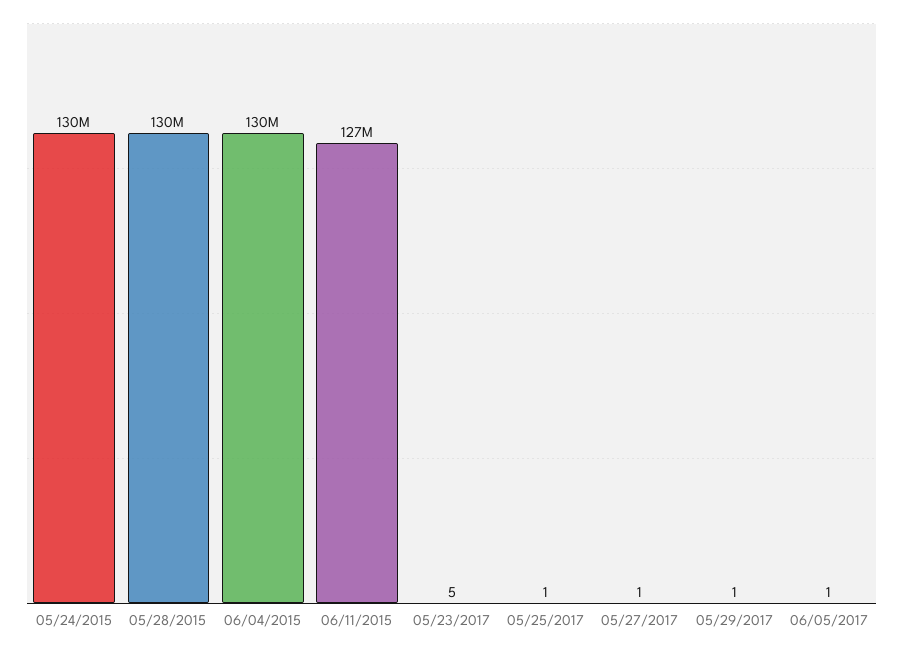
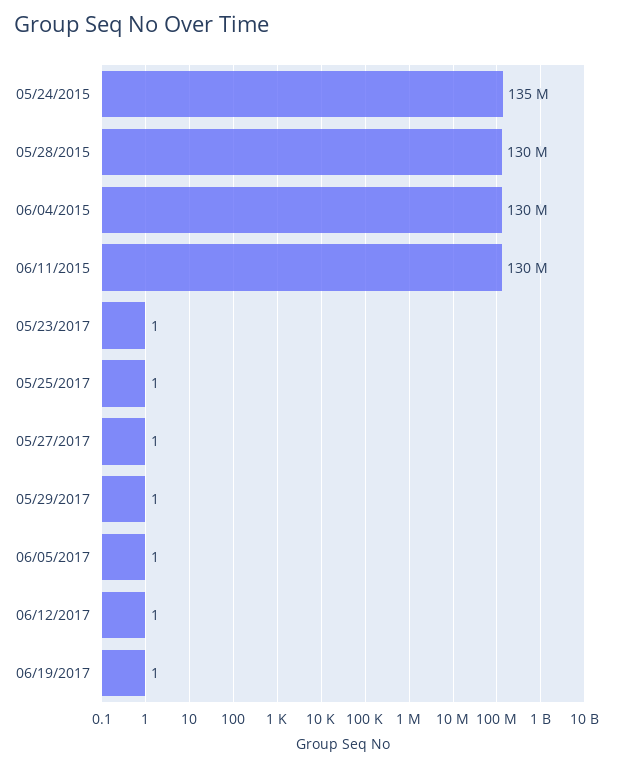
05/24/2015: 130000000 -> 135000000
06/11/2015: 127000000 -> 130000000
05/23/2017: 5 -> 1
06/12/2017: none -> 1
06/19/2017: none -> 1

